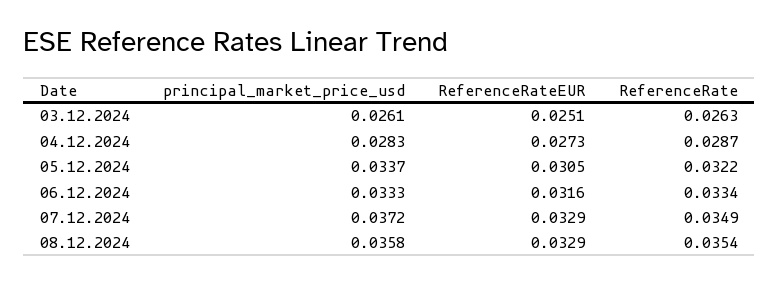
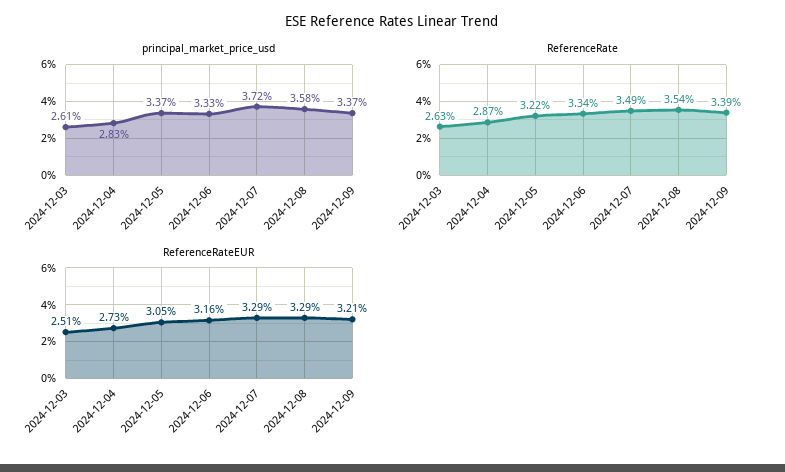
principal_market_price_usd, 2024-12-09: none -> 0.0337
ReferenceRate, 2024-12-09: none -> 0.0339
ReferenceRateEUR, 2024-12-09: none -> 0.0321

